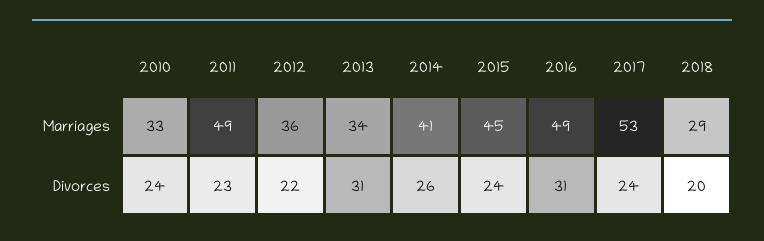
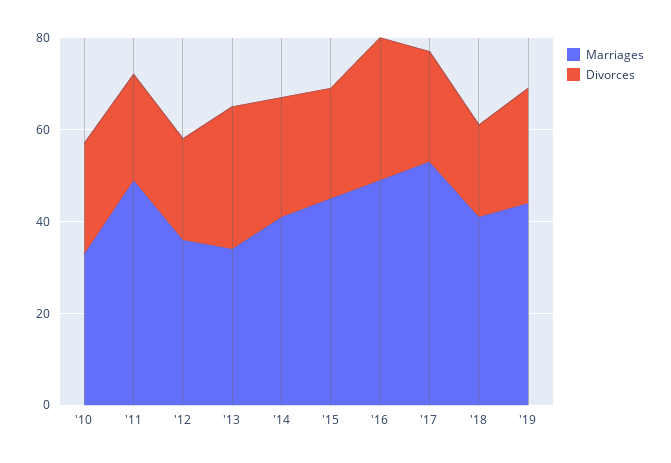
Marriages, 2018: 29 -> 40
Marriages, '19: none -> 45
Divorces, '19: none -> 25

